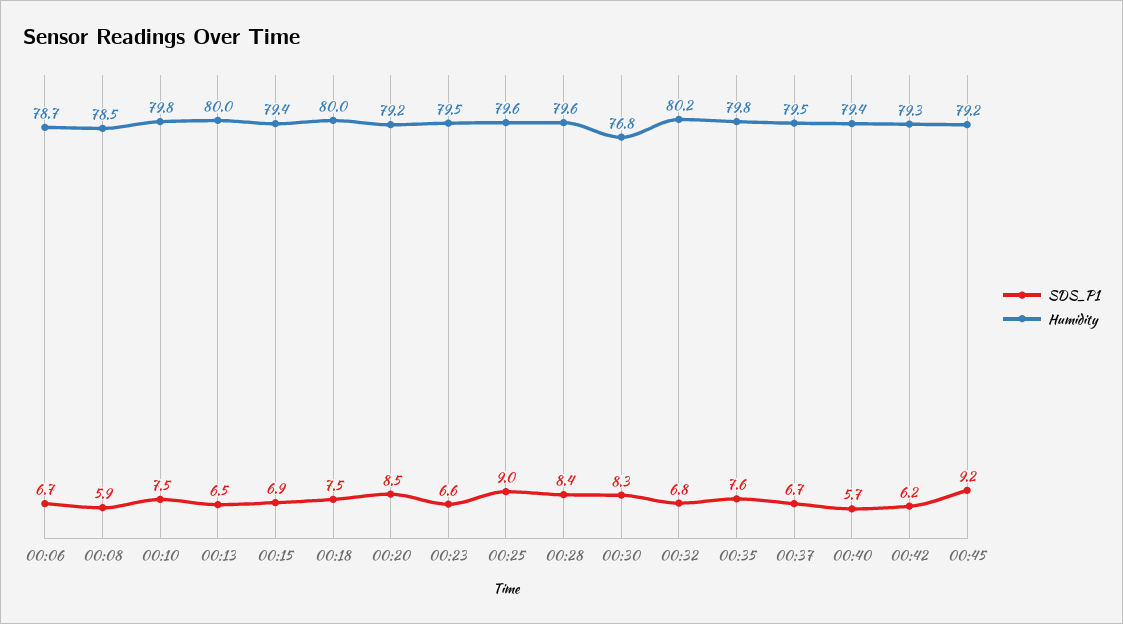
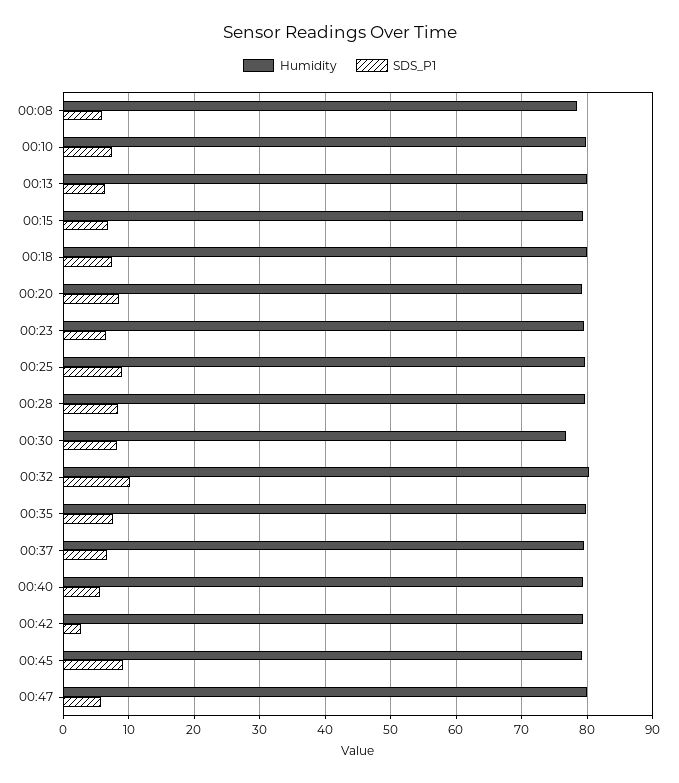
SDS_P1, 00:06: 6.7 -> none
Humidity, 00:06: 78.7 -> none
SDS_P1, 00:32: 6.8 -> 10
SDS_P1, 00:42: 6.2 -> 3
Humidity, 00:47: none -> 80
SDS_P1, 00:47: none -> 6

